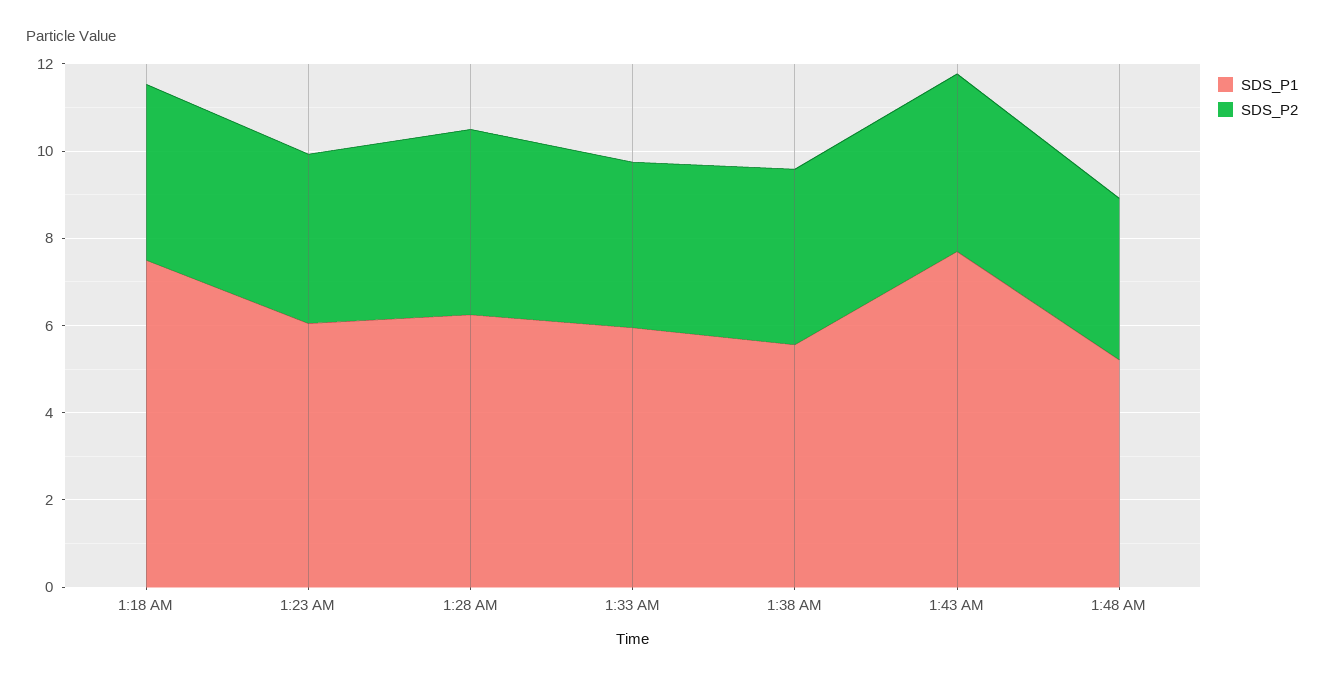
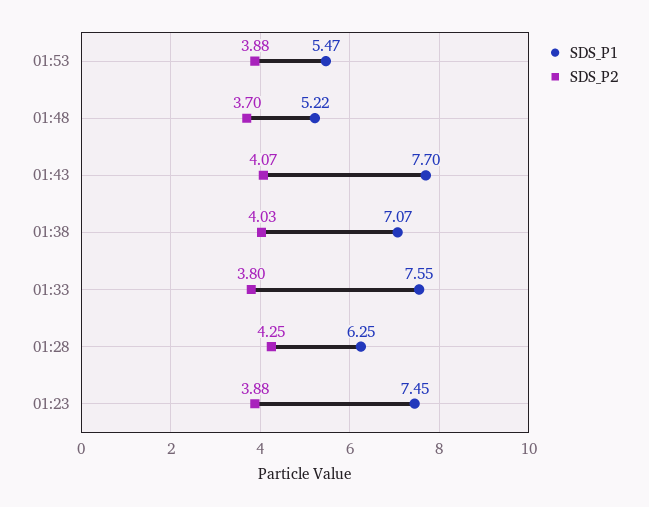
SDS_P1, 1:18 AM: 7.5 -> none
SDS_P2, 1:18 AM: 4 -> none
SDS_P1, 1:23 AM: 6 -> 7.45
SDS_P1, 1:33 AM: 6 -> 7.55
SDS_P1, 1:38 AM: 5.5 -> 7.07
SDS_P1, 01:53: none -> 5.47
SDS_P2, 01:53: none -> 3.88

